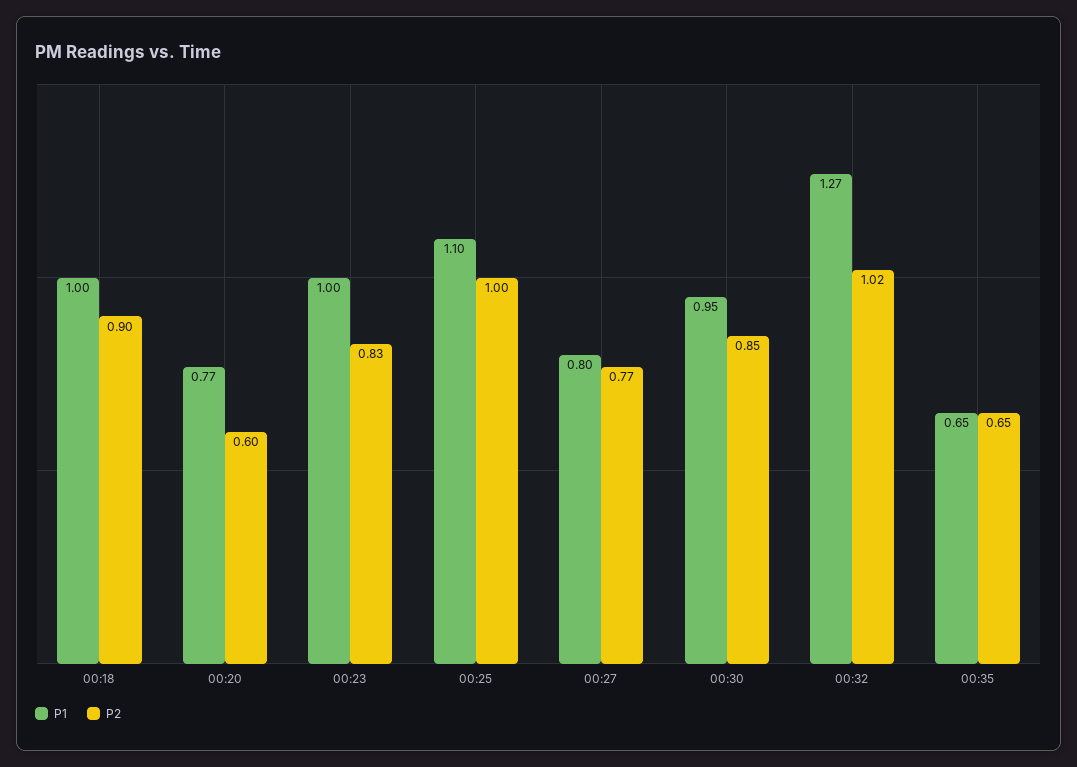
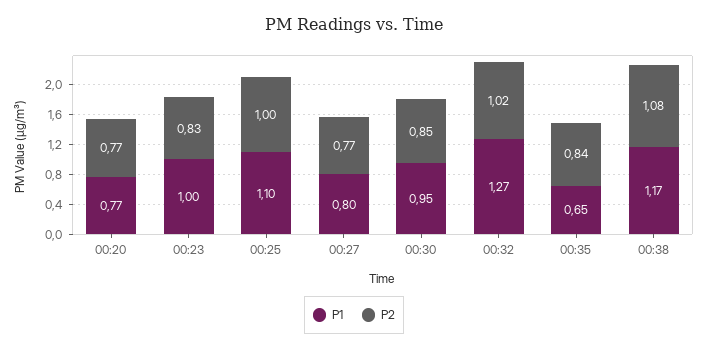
P1, 00:18: 1 -> none
P2, 00:18: 0.9 -> none
P2, 00:20: 0.6 -> 0.77
P2, 00:35: 0.65 -> 0.84
P1, 00:38: none -> 1.17
P2, 00:38: none -> 1.08

